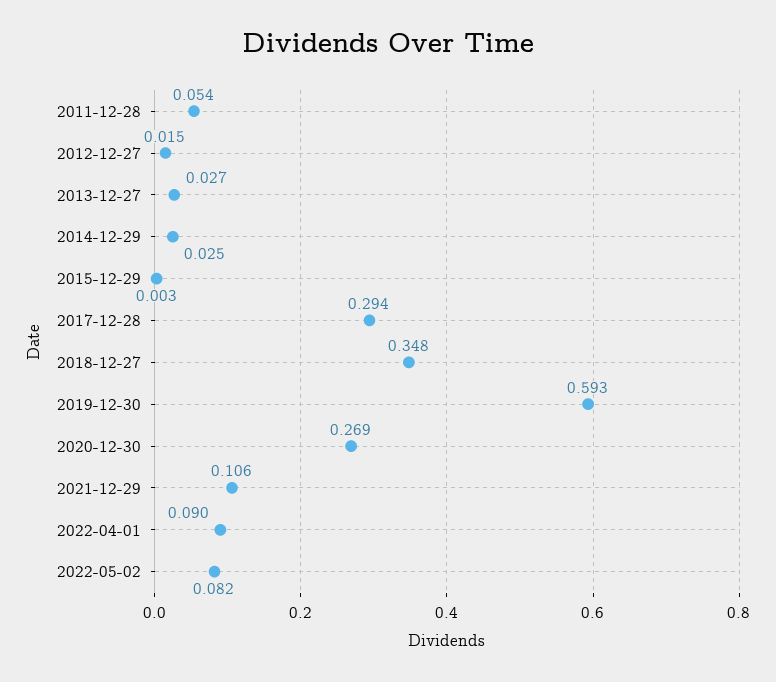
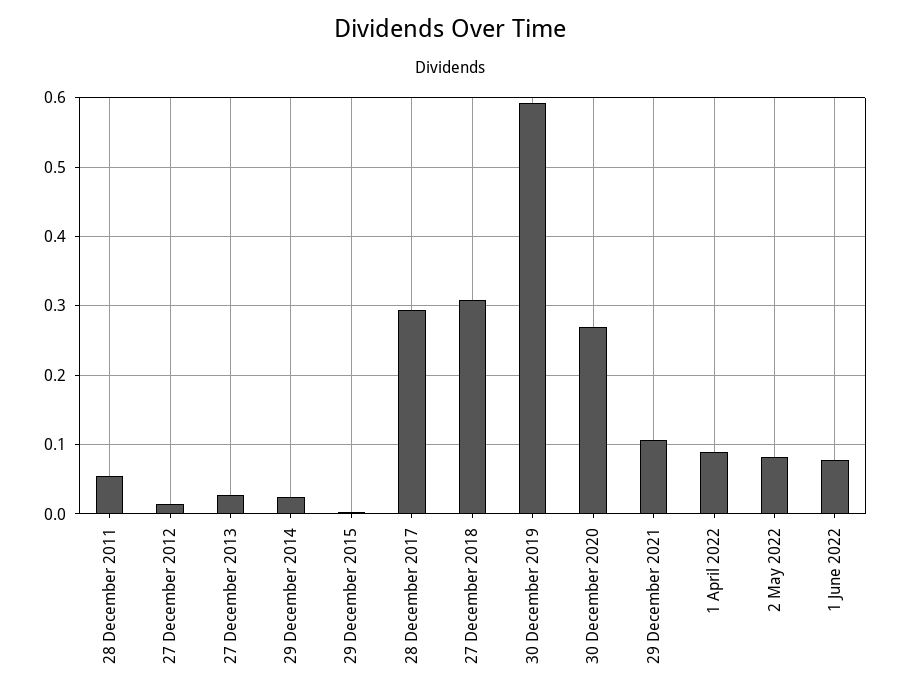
2018-12-27: 0.348 -> 0.31
1 June 2022: none -> 0.08

